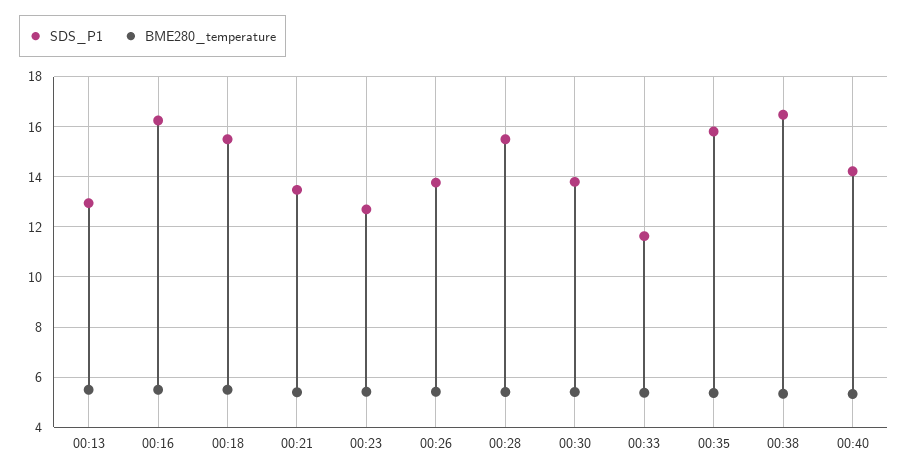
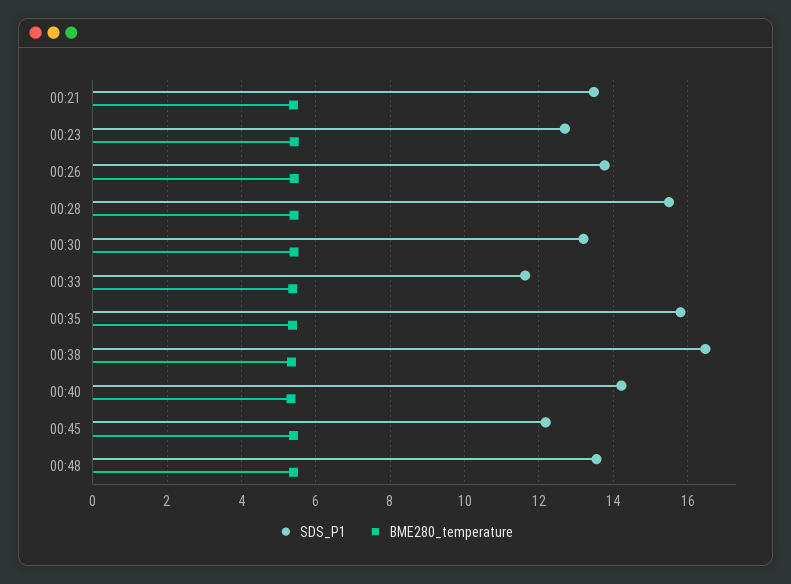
SDS_P1, 00:13: 13 -> none
BME280_temperature, 00:13: 5.5 -> none
SDS_P1, 00:16: 16.25 -> none
BME280_temperature, 00:16: 5.5 -> none
SDS_P1, 00:18: 15.5 -> none
BME280_temperature, 00:18: 5.5 -> none
SDS_P1, 00:30: 13.75 -> 13.2
SDS_P1, 00:45: none -> 12.2
BME280_temperature, 00:45: none -> 5.4
SDS_P1, 00:48: none -> 13.6
BME280_temperature, 00:48: none -> 5.4

